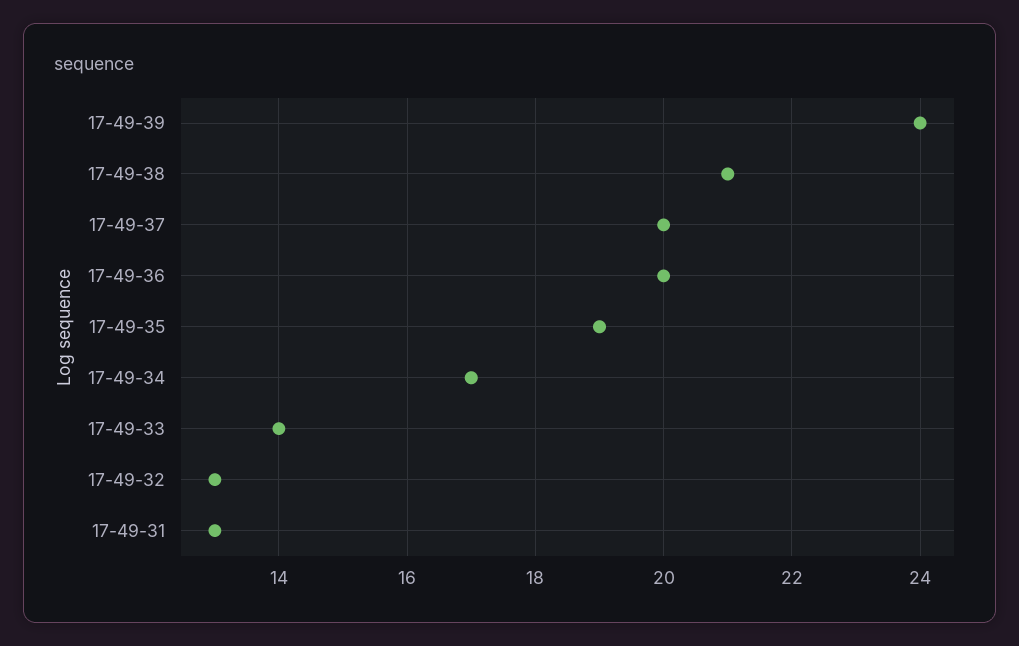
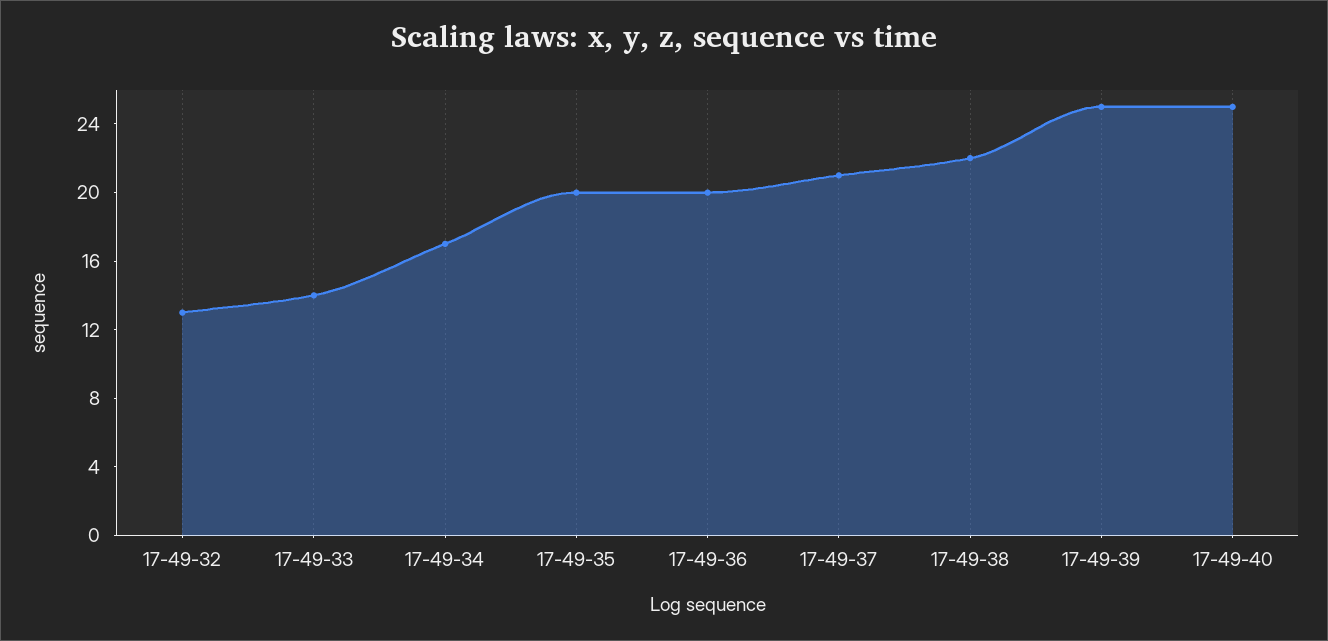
17-49-39: 24 -> 25
17-49-38: 21 -> 22
17-49-37: 20 -> 21
17-49-35: 19 -> 20
17-49-31: 13 -> none
17-49-40: none -> 25

